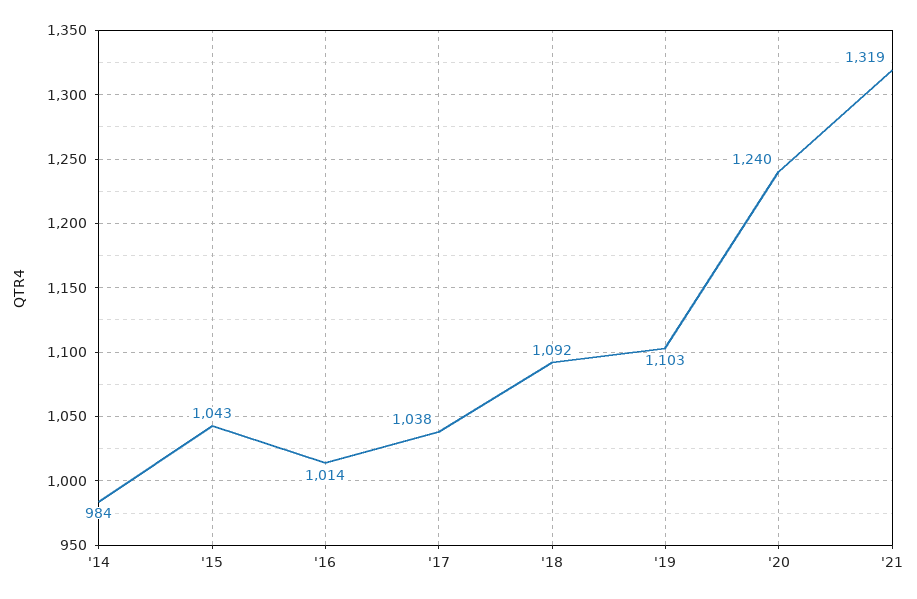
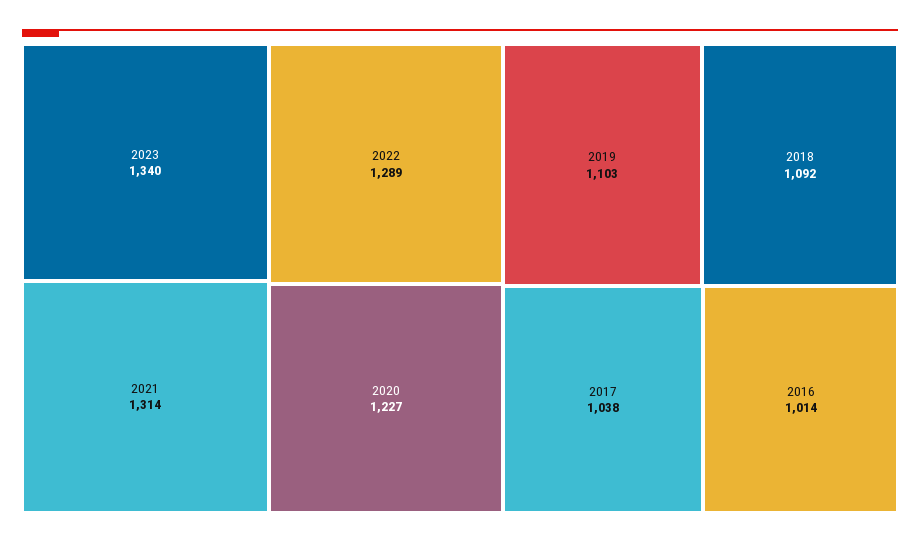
'14: 984 -> none
'15: 1043 -> none
'20: 1240 -> 1227
'21: 1319 -> 1314
2023: none -> 1340
2022: none -> 1289

